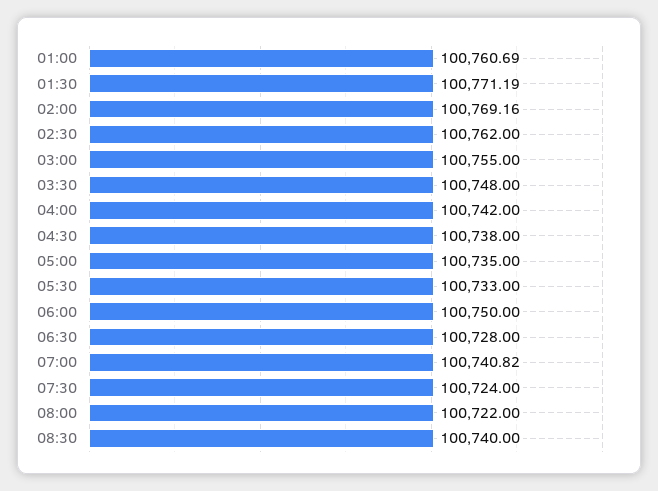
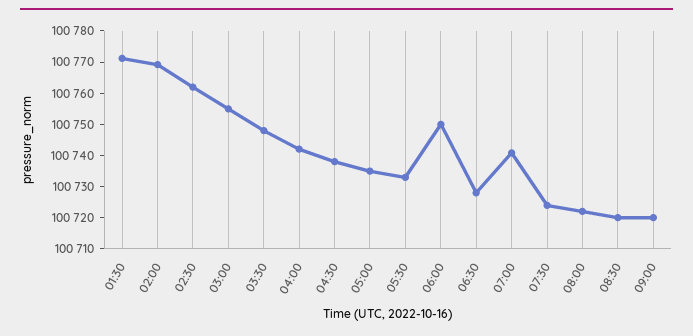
01:00: 100760.69 -> none
08:30: 100740 -> 100720
09:00: none -> 100720

